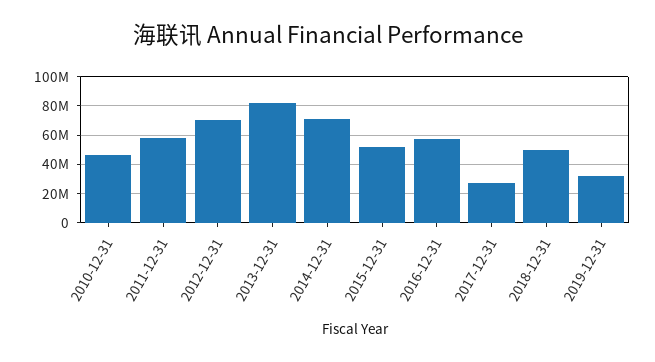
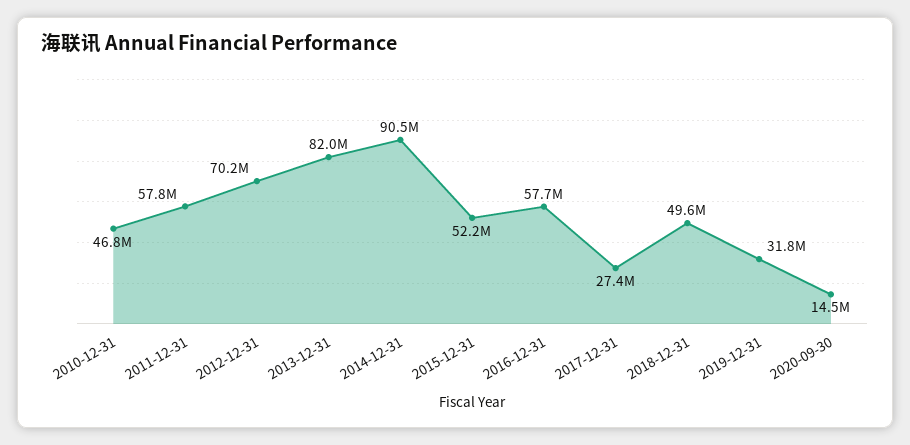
2014-12-31: 70000000 -> 90500000
2020-09-30: none -> 14500000

